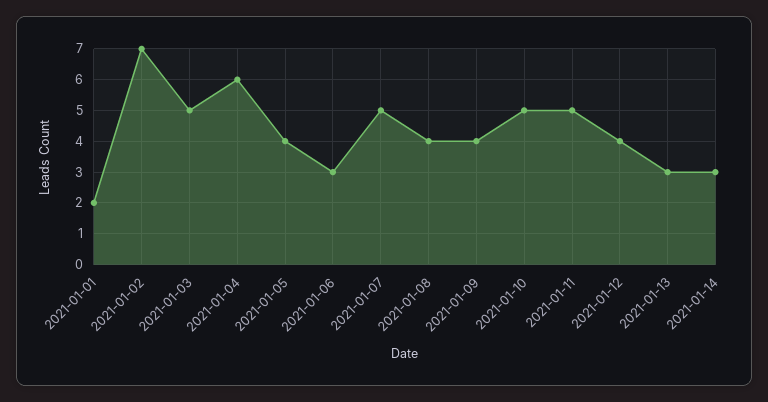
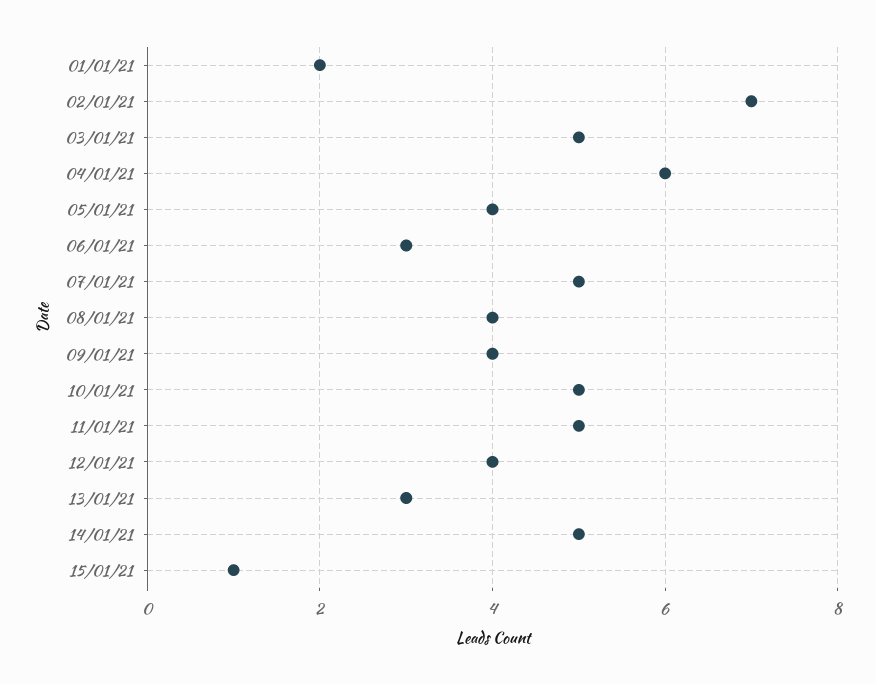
2021-01-14: 3 -> 5
15/01/21: none -> 1

